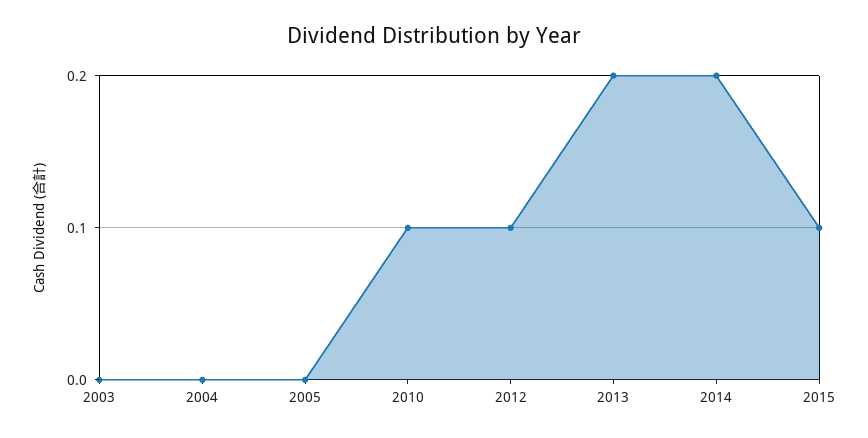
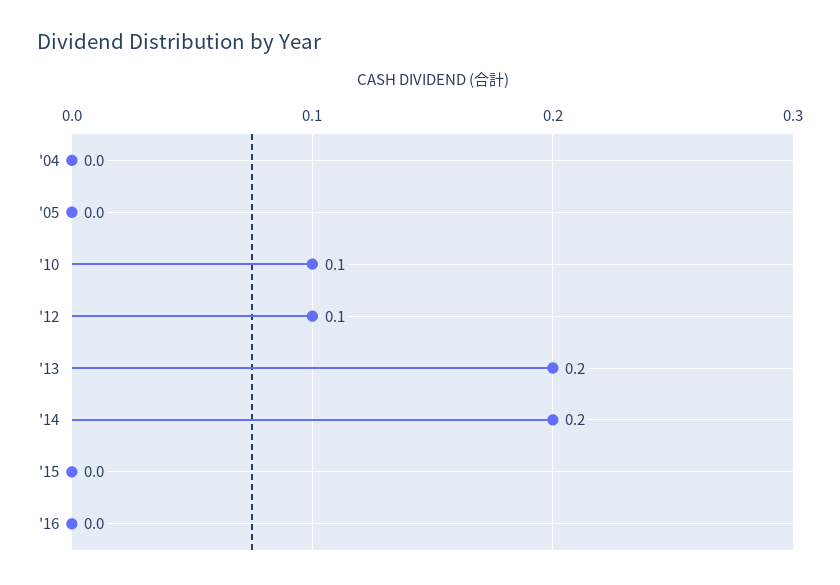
2003: 0 -> none
2015: 0.1 -> 0
'16: none -> 0

